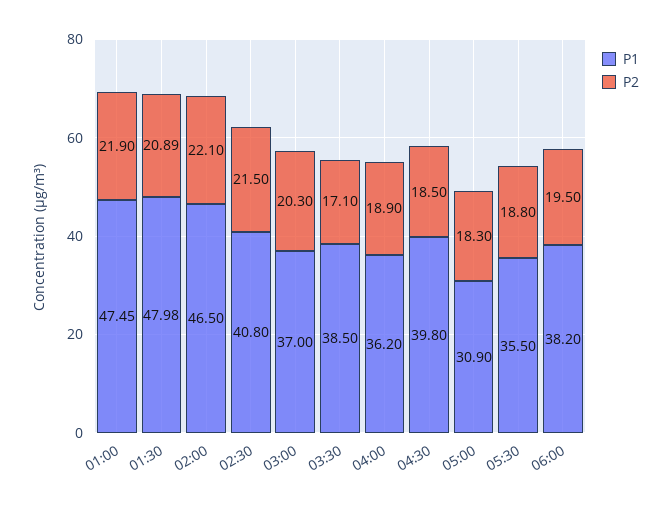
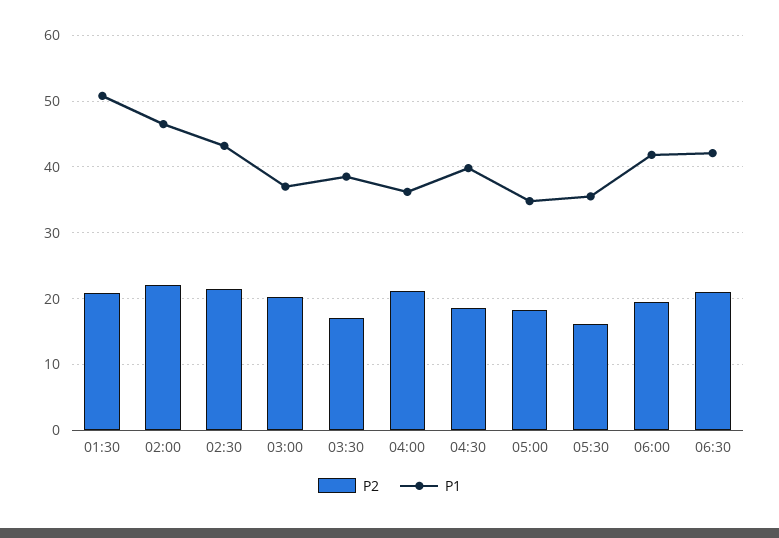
P1, 01:00: 47.45 -> none
P2, 01:00: 21.9 -> none
P1, 01:30: 47.98 -> 51
P1, 02:30: 40.8 -> 43
P2, 04:00: 18.9 -> 21
P1, 05:00: 30.9 -> 35
P2, 05:30: 18.8 -> 16
P1, 06:00: 38.2 -> 42
P2, 06:30: none -> 21
P1, 06:30: none -> 42

